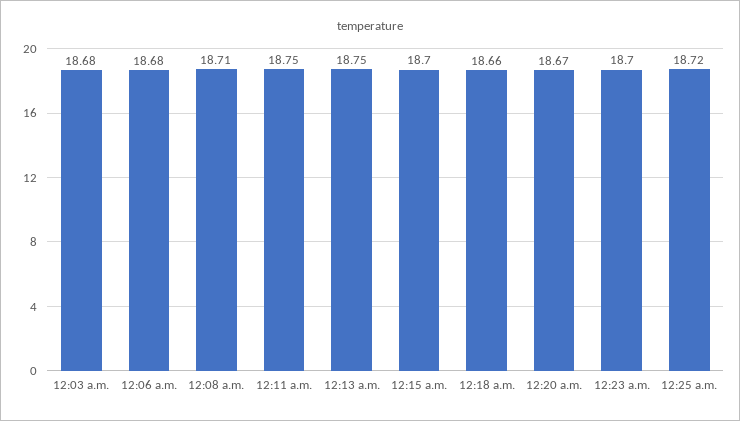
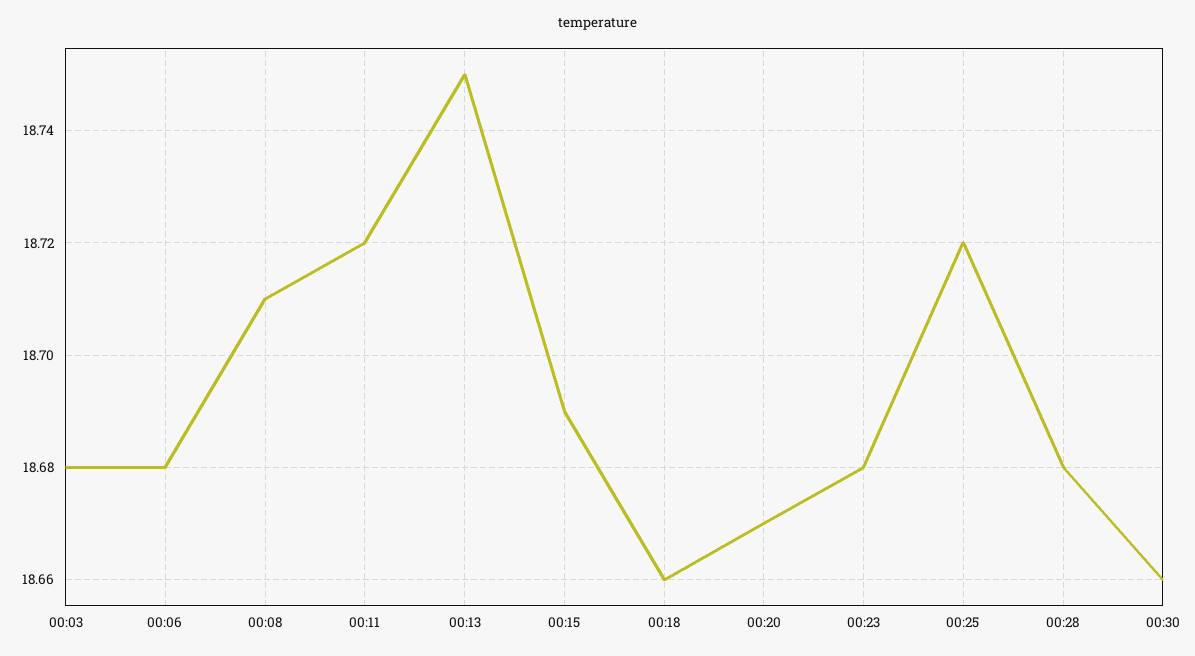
12:11 a.m.: 18.75 -> 18.72
12:15 a.m.: 18.7 -> 18.69
12:23 a.m.: 18.7 -> 18.68
00:28: none -> 18.68
00:30: none -> 18.66

